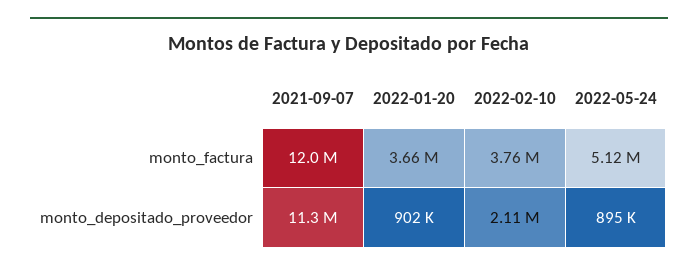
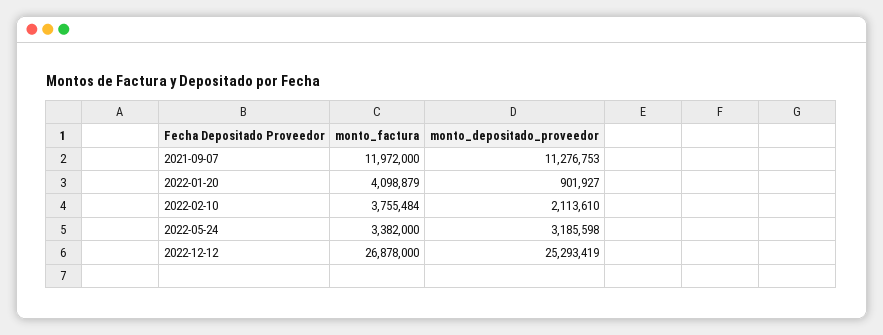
2022-01-20, monto_factura: 3660000 -> 4098879
2022-05-24, monto_factura: 5120000 -> 3382000
2022-05-24, monto_depositado_proveedor: 895000 -> 3185598
2022-12-12, monto_factura: none -> 26878000
2022-12-12, monto_depositado_proveedor: none -> 25293419

